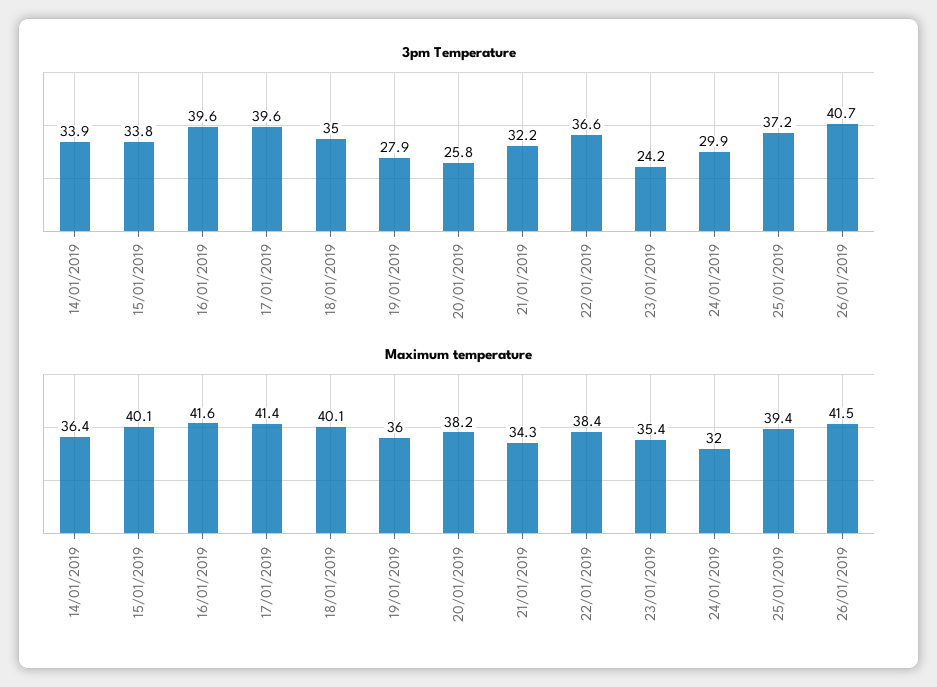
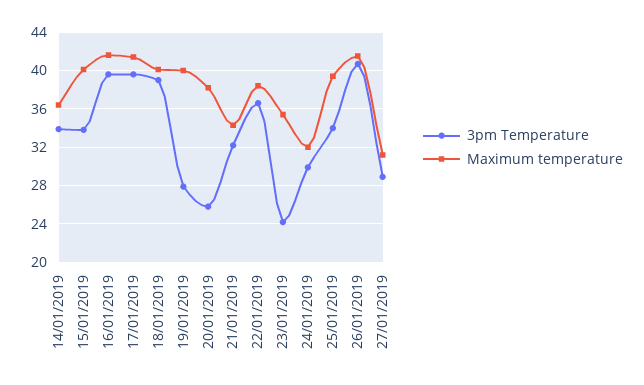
3pm Temperature, 18/01/2019: 35 -> 39
3pm Temperature, 25/01/2019: 37.2 -> 34
Maximum temperature, 19/01/2019: 36 -> 40
3pm Temperature, 27/01/2019: none -> 29
Maximum temperature, 27/01/2019: none -> 31

